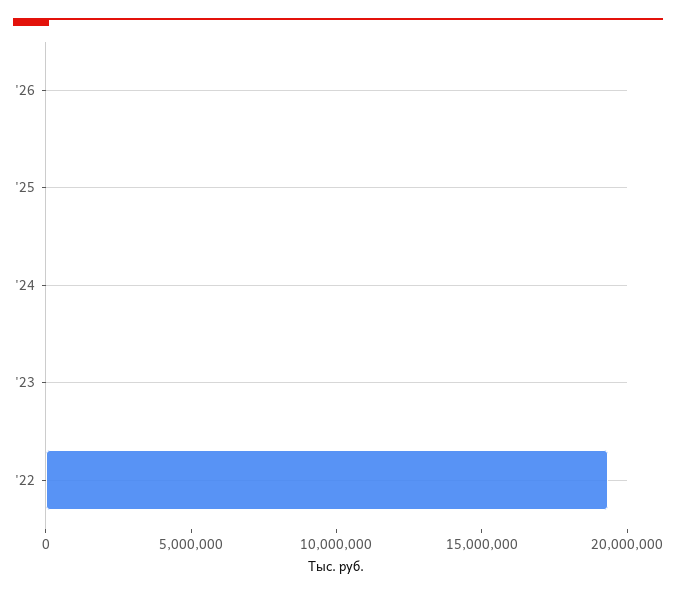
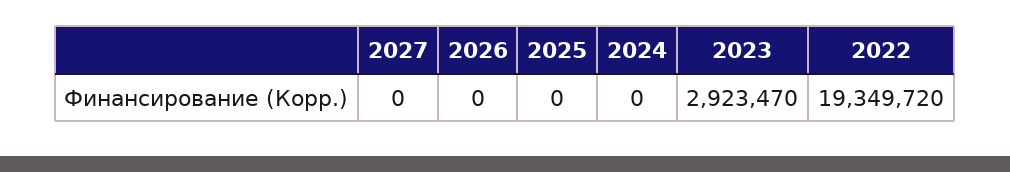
'23: 0 -> 2923470
2027: none -> 0

